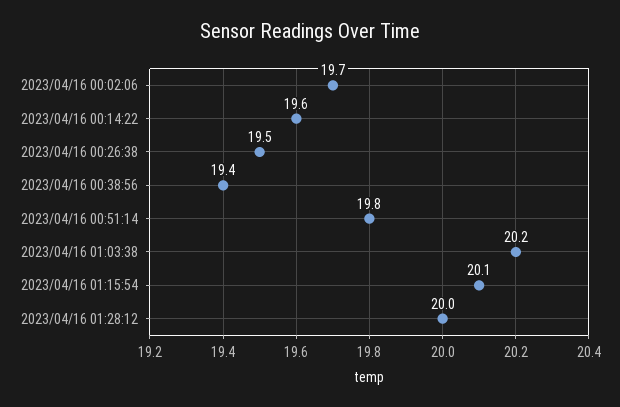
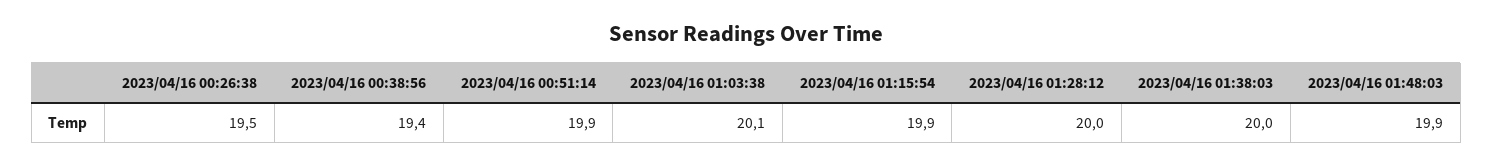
2023/04/16 00:02:06: 19.7 -> none
2023/04/16 00:14:22: 19.6 -> none
2023/04/16 00:51:14: 19.8 -> 19.9
2023/04/16 01:03:38: 20.2 -> 20.1
2023/04/16 01:15:54: 20.1 -> 19.9
2023/04/16 01:38:03: none -> 20
2023/04/16 01:48:03: none -> 19.9

